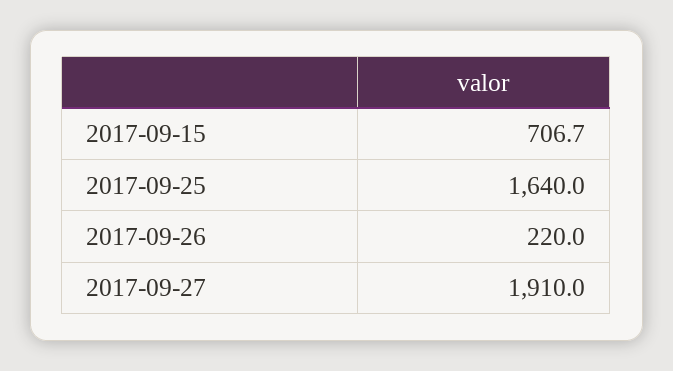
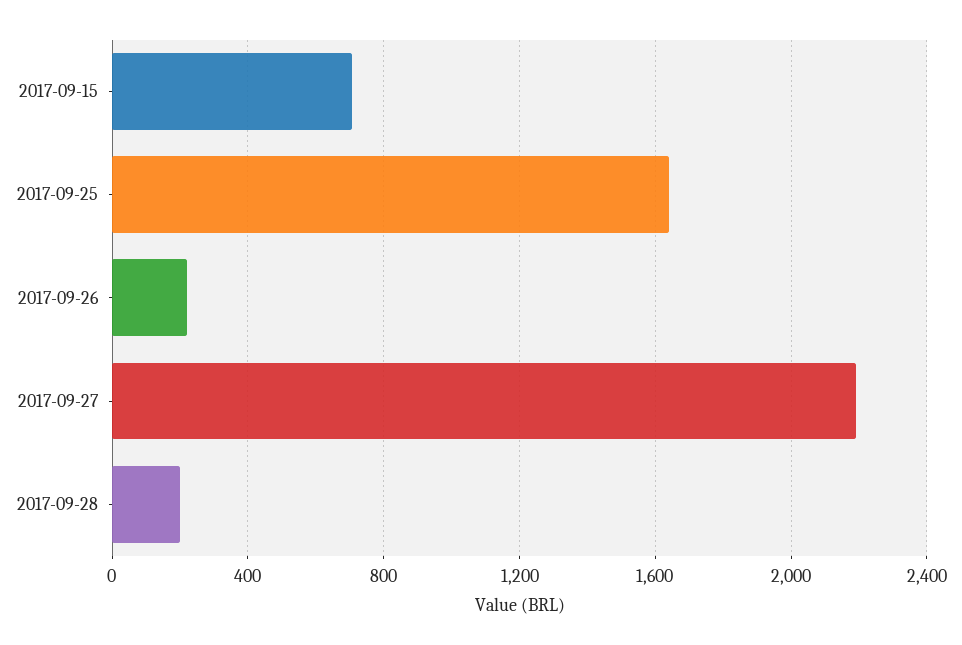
2017-09-27: 1910 -> 2200
2017-09-28: none -> 200

